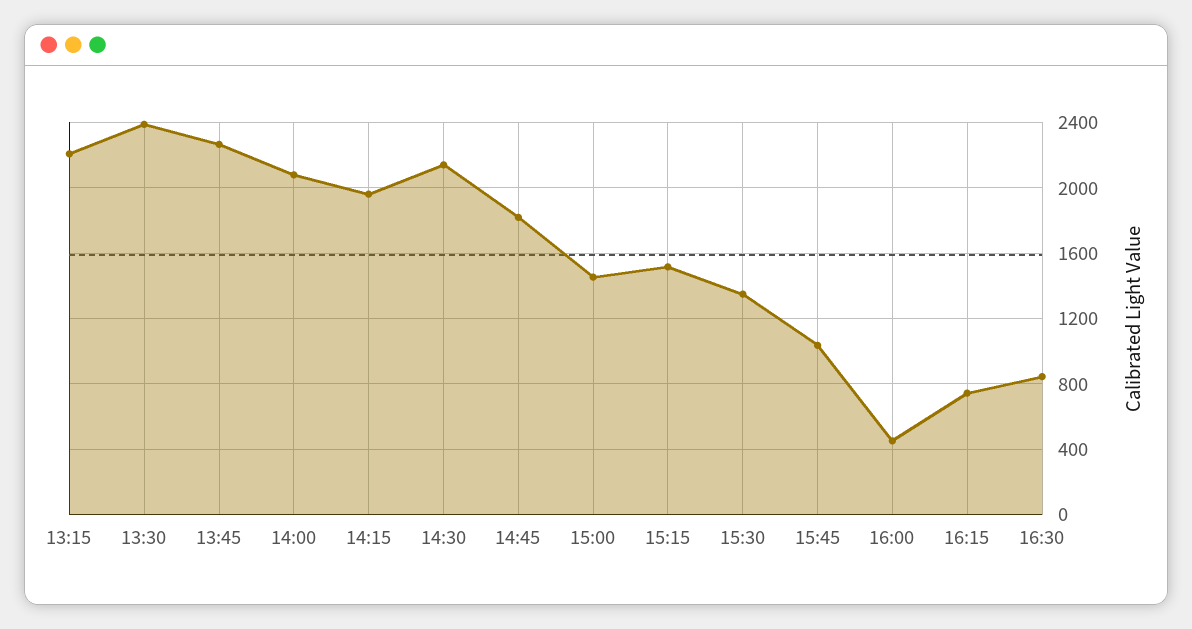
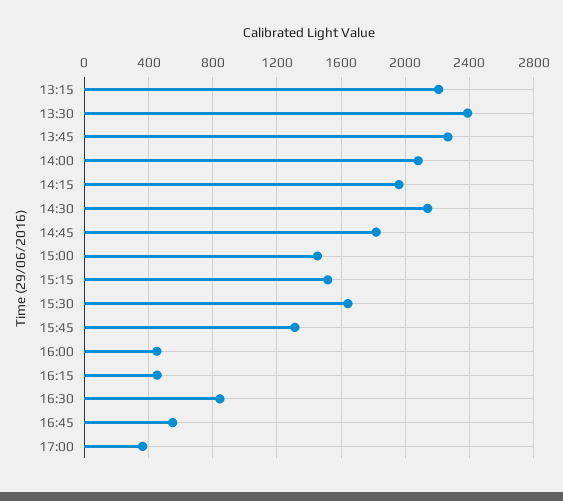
15:30: 1350 -> 1650
15:45: 1050 -> 1300
16:15: 750 -> 450
16:45: none -> 550
17:00: none -> 350

